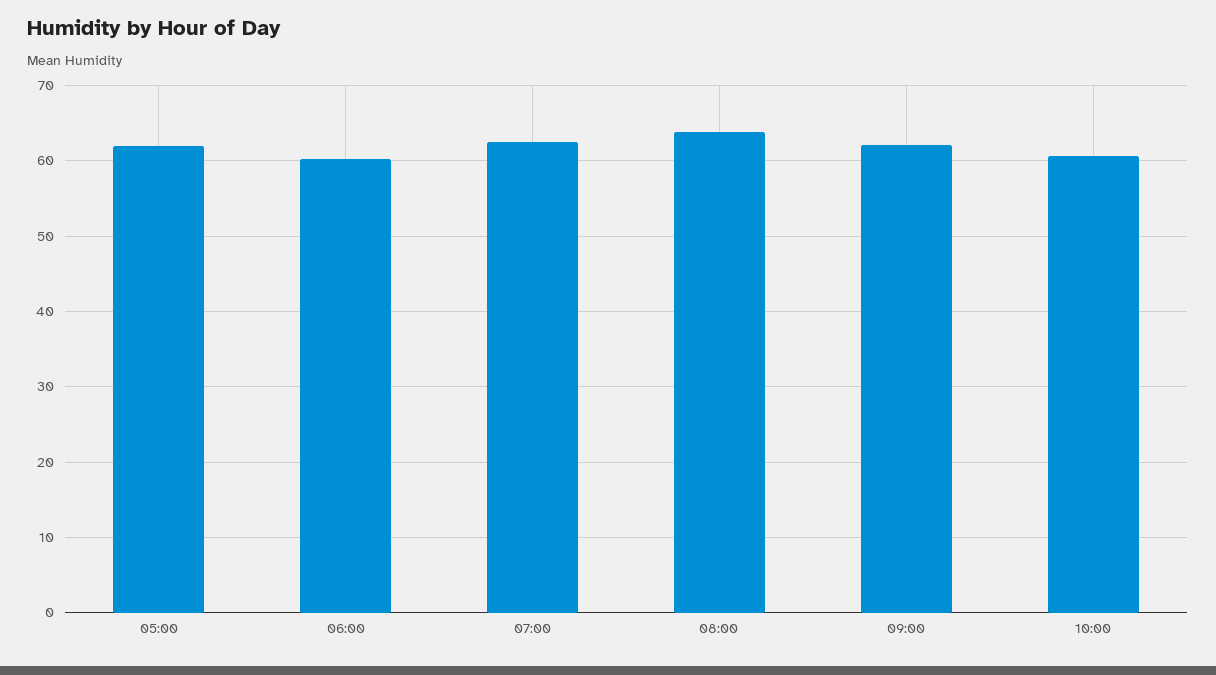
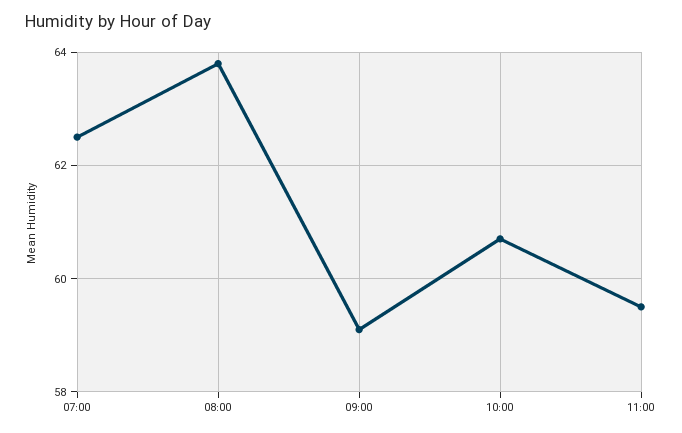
05:00: 62 -> none
06:00: 60 -> none
09:00: 62 -> 59
11:00: none -> 59.5

